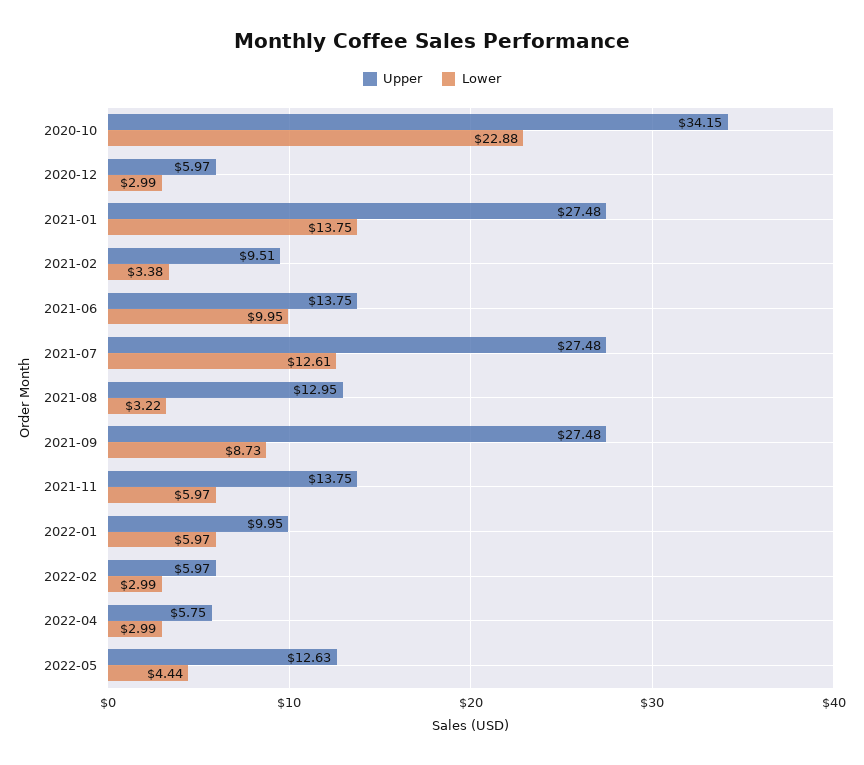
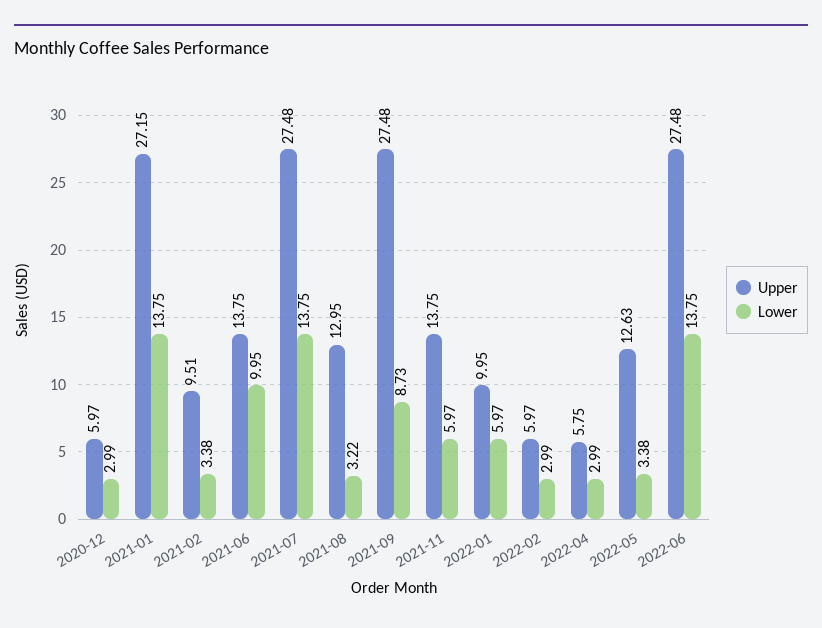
Upper, 2020-10: 34.15 -> none
Lower, 2020-10: 22.88 -> none
Upper, 2021-01: 27.48 -> 27.15
Lower, 2021-07: 12.61 -> 13.75
Lower, 2022-05: 4.44 -> 3.38
Upper, 2022-06: none -> 27.48
Lower, 2022-06: none -> 13.75

